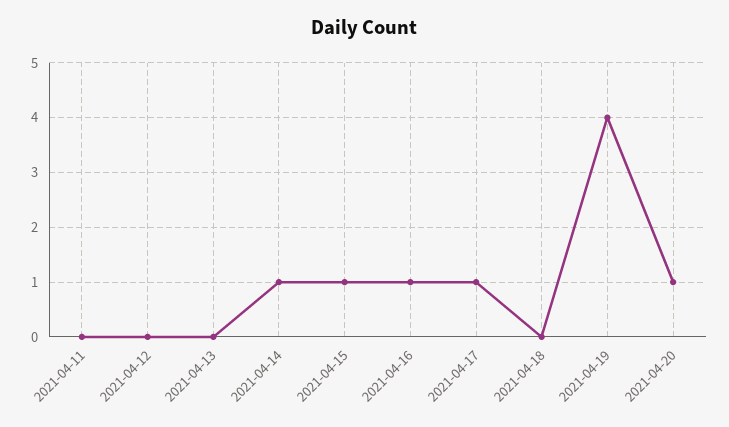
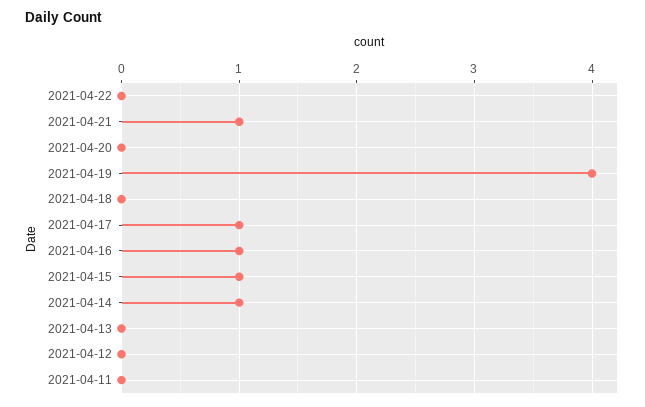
2021-04-20: 1 -> 0
2021-04-22: none -> 0
2021-04-21: none -> 1

